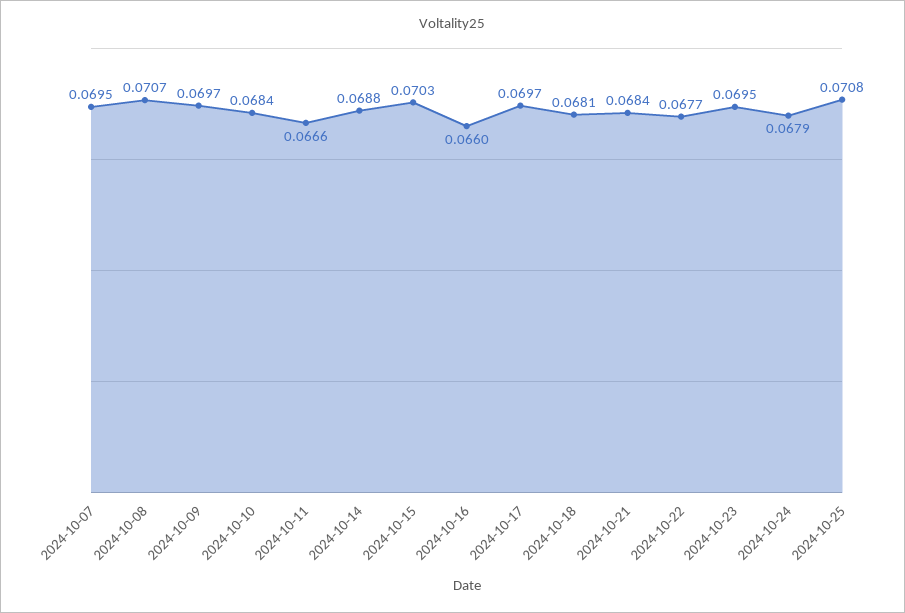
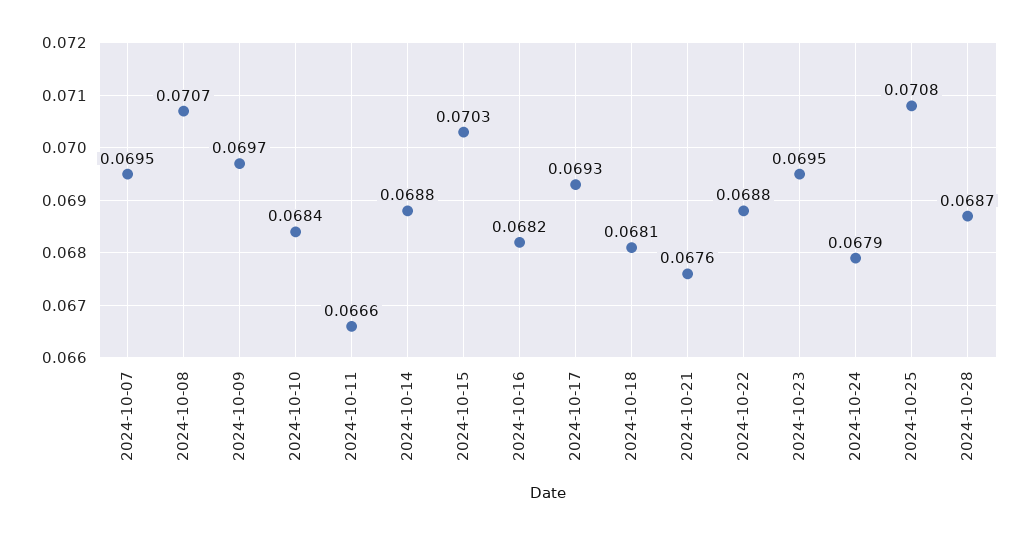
2024-10-16: 0.066 -> 0.0682
2024-10-17: 0.0697 -> 0.0693
2024-10-21: 0.0684 -> 0.0676
2024-10-22: 0.0677 -> 0.0688
2024-10-28: none -> 0.0687

